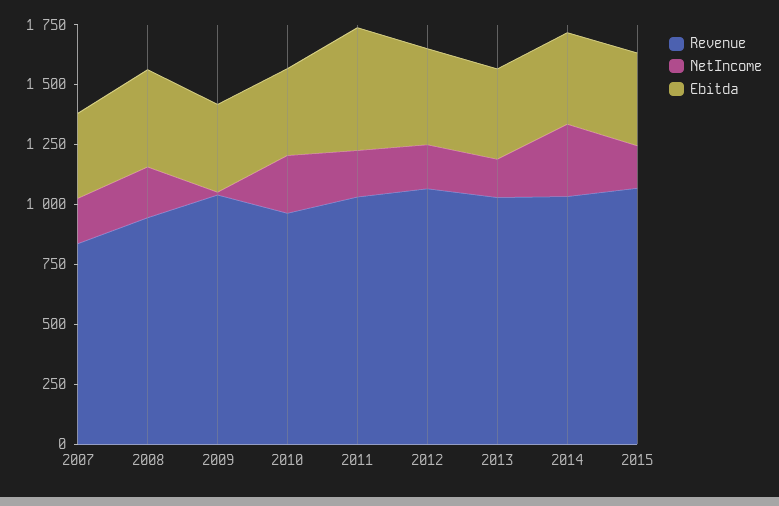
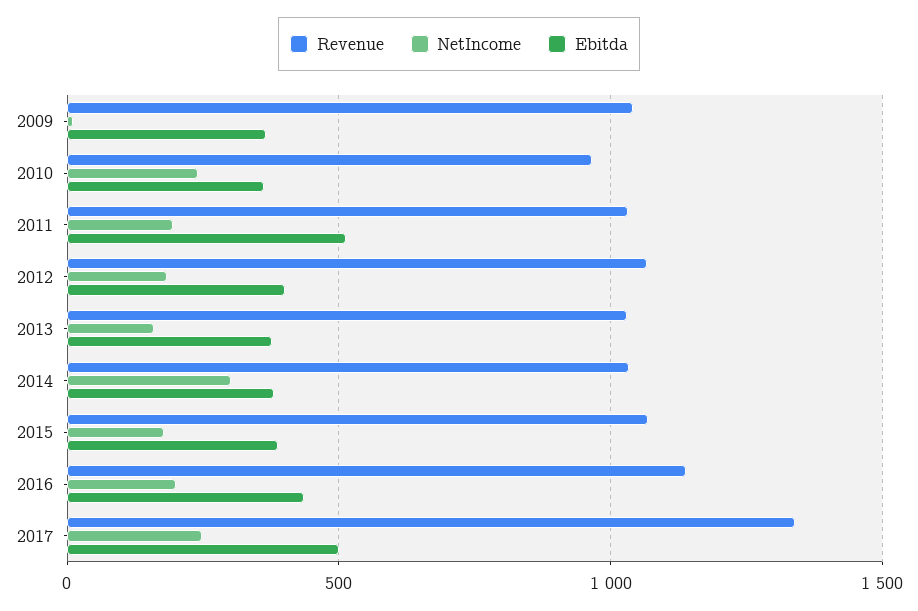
Revenue, 2007: 850 -> none
NetIncome, 2007: 200 -> none
Ebitda, 2007: 350 -> none
Revenue, 2008: 950 -> none
NetIncome, 2008: 200 -> none
Ebitda, 2008: 400 -> none
Revenue, 2016: none -> 1150
NetIncome, 2016: none -> 200
Ebitda, 2016: none -> 450
Revenue, 2017: none -> 1350
NetIncome, 2017: none -> 250
Ebitda, 2017: none -> 500

